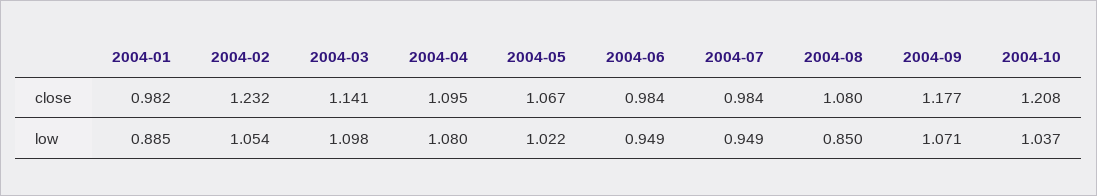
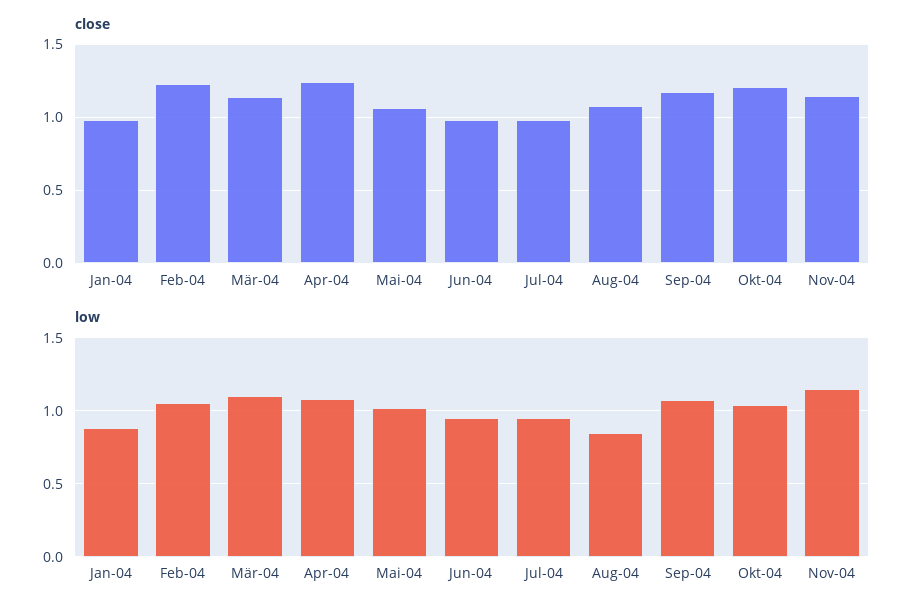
close, 2004-04: 1.095 -> 1.25
close, Nov-04: none -> 1.15
low, Nov-04: none -> 1.15

